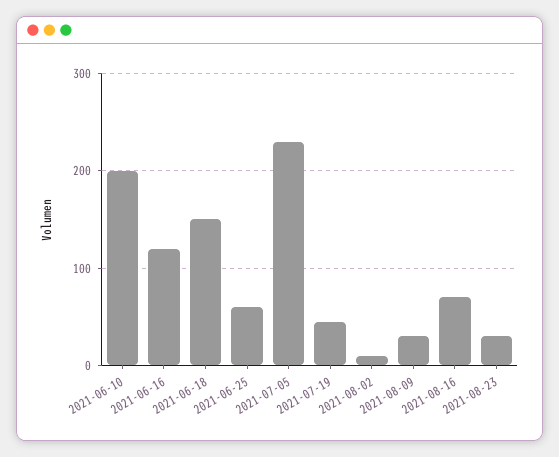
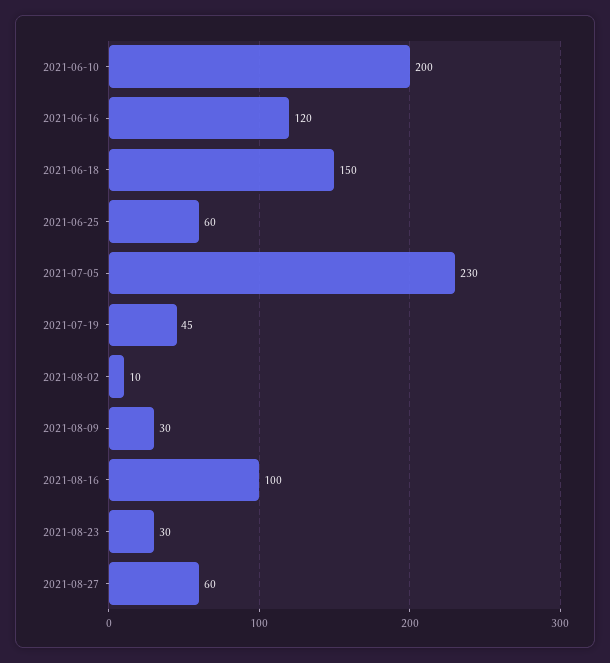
2021-08-16: 70 -> 100
2021-08-27: none -> 60

